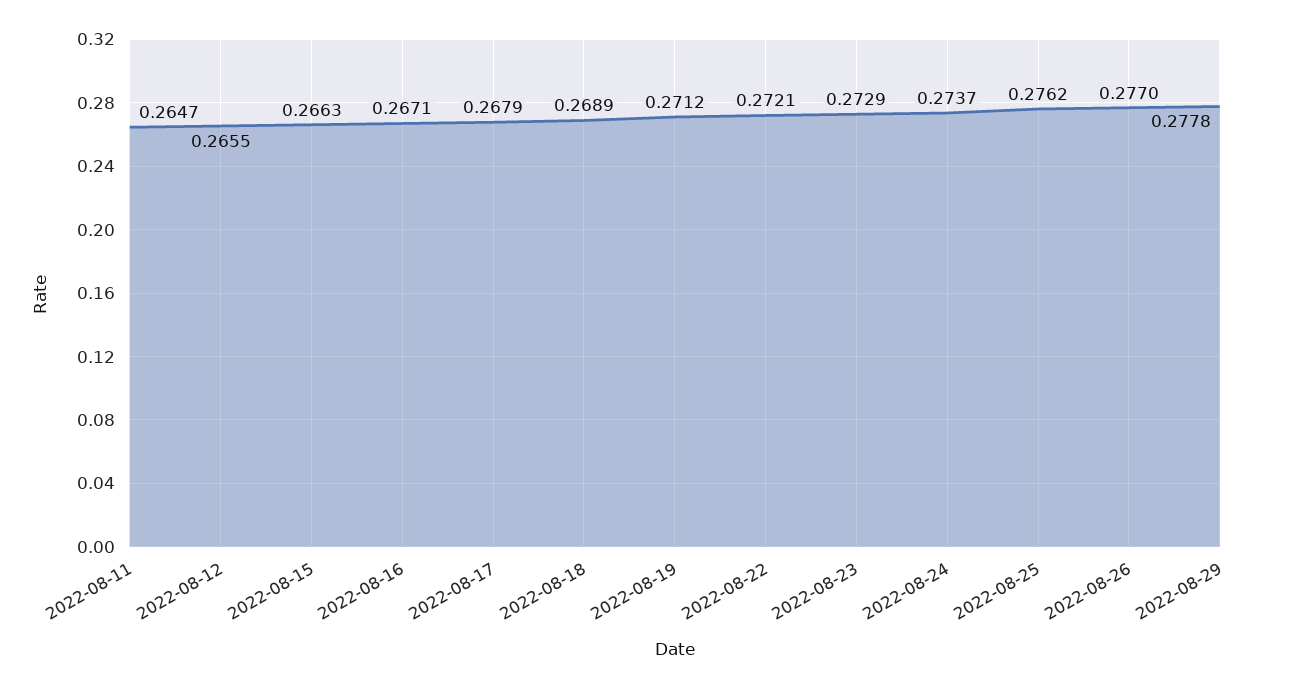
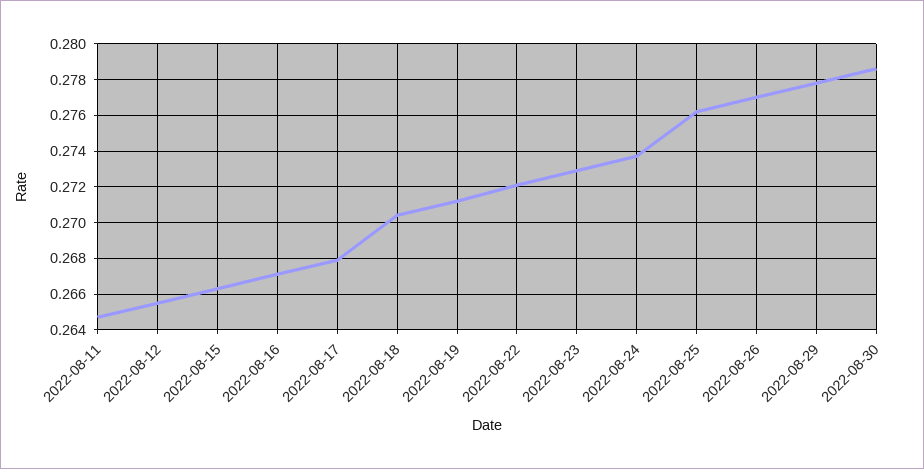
2022-08-18: 0.2689 -> 0.2705
2022-08-30: none -> 0.2785

